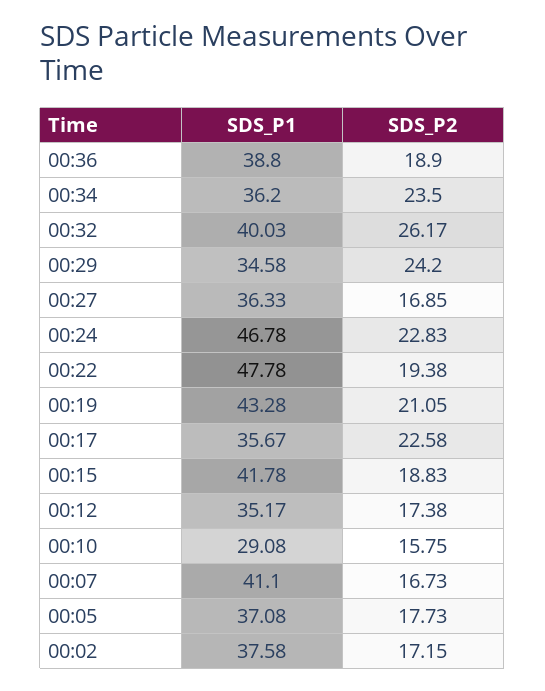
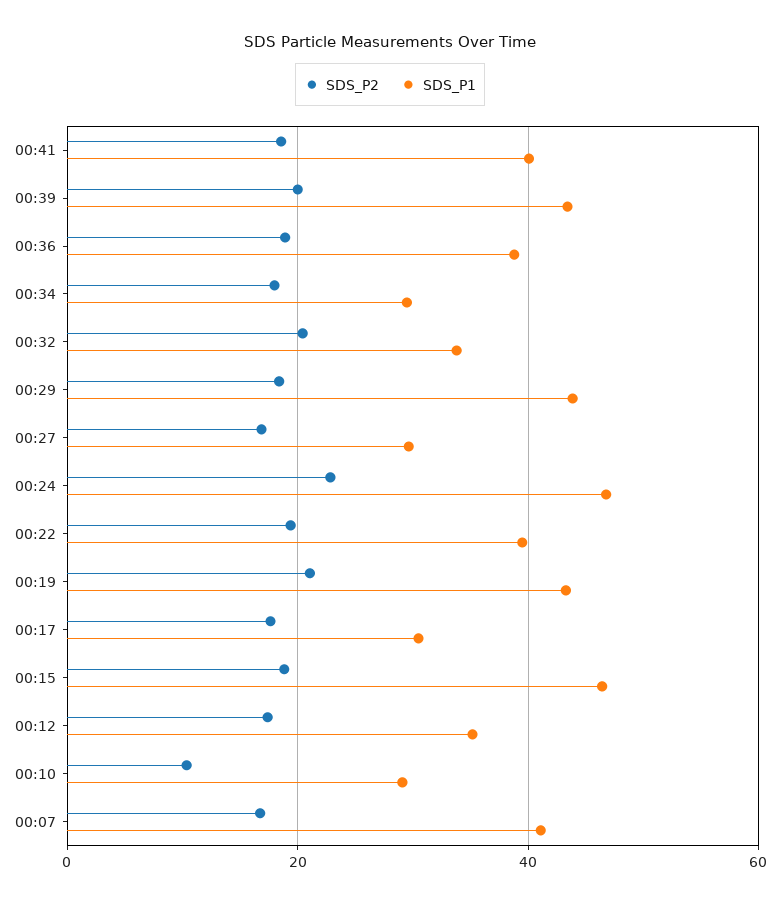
SDS_P1, 00:34: 36.2 -> 30
SDS_P2, 00:34: 23.5 -> 18
SDS_P1, 00:32: 40.03 -> 34
SDS_P2, 00:32: 26.17 -> 20
SDS_P1, 00:29: 34.58 -> 44
SDS_P2, 00:29: 24.2 -> 18
SDS_P1, 00:27: 36.33 -> 30
SDS_P1, 00:22: 47.78 -> 40
SDS_P1, 00:17: 35.67 -> 30
SDS_P2, 00:17: 22.58 -> 18
SDS_P1, 00:15: 41.78 -> 46
SDS_P2, 00:10: 15.75 -> 10
SDS_P1, 00:05: 37.08 -> none
SDS_P2, 00:05: 17.73 -> none
SDS_P1, 00:02: 37.58 -> none
SDS_P2, 00:02: 17.15 -> none
SDS_P2, 00:41: none -> 18
SDS_P1, 00:41: none -> 40
SDS_P2, 00:39: none -> 20
SDS_P1, 00:39: none -> 44

